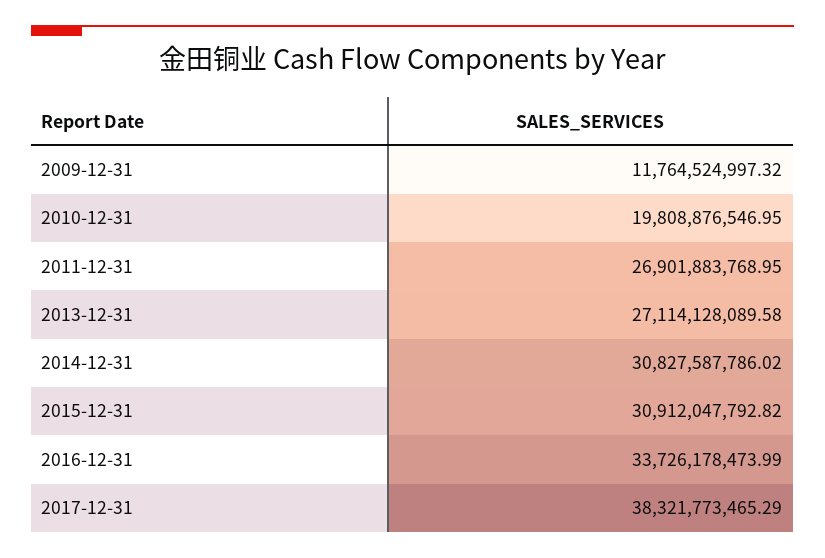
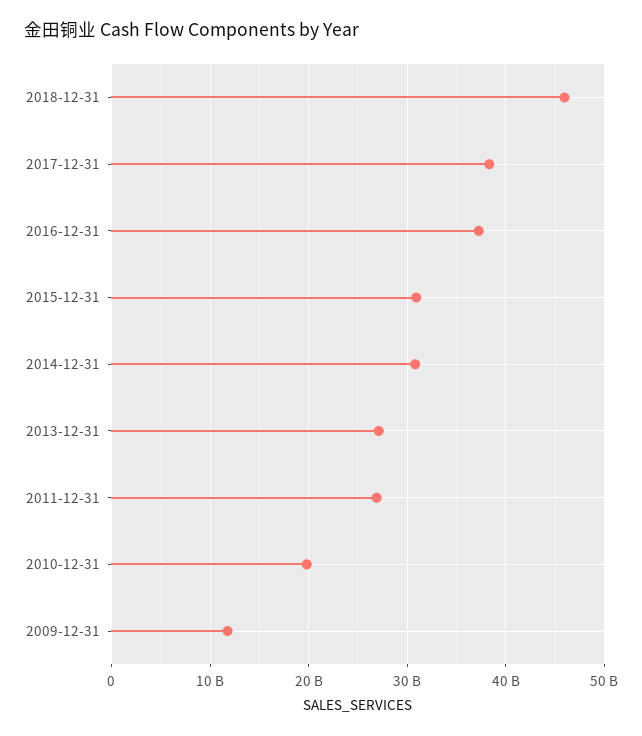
2016-12-31: 33726178473.99 -> 37000000000
2018-12-31: none -> 46000000000

